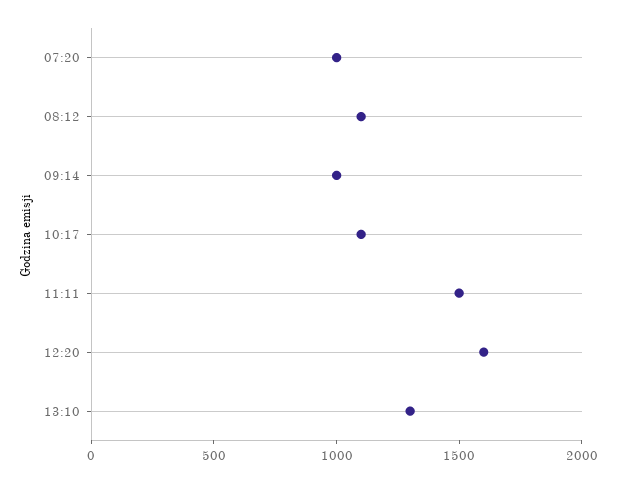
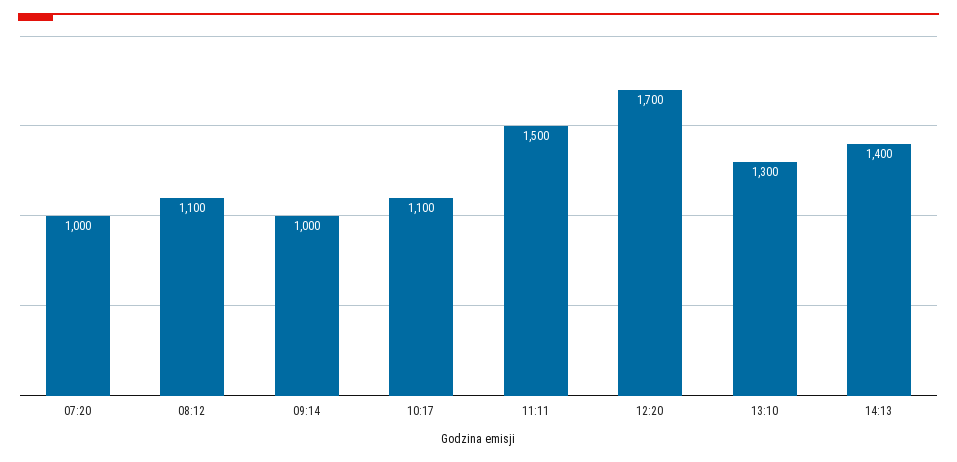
12:20: 1600 -> 1700
14:13: none -> 1400

